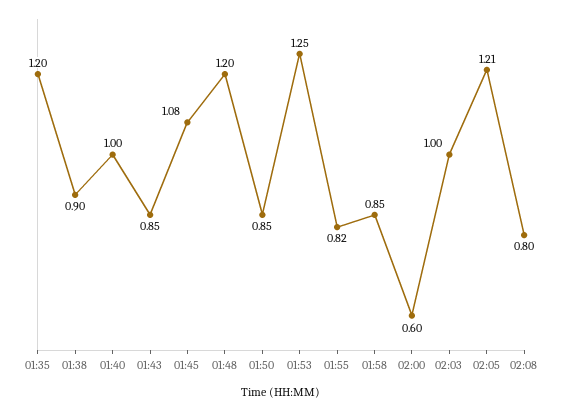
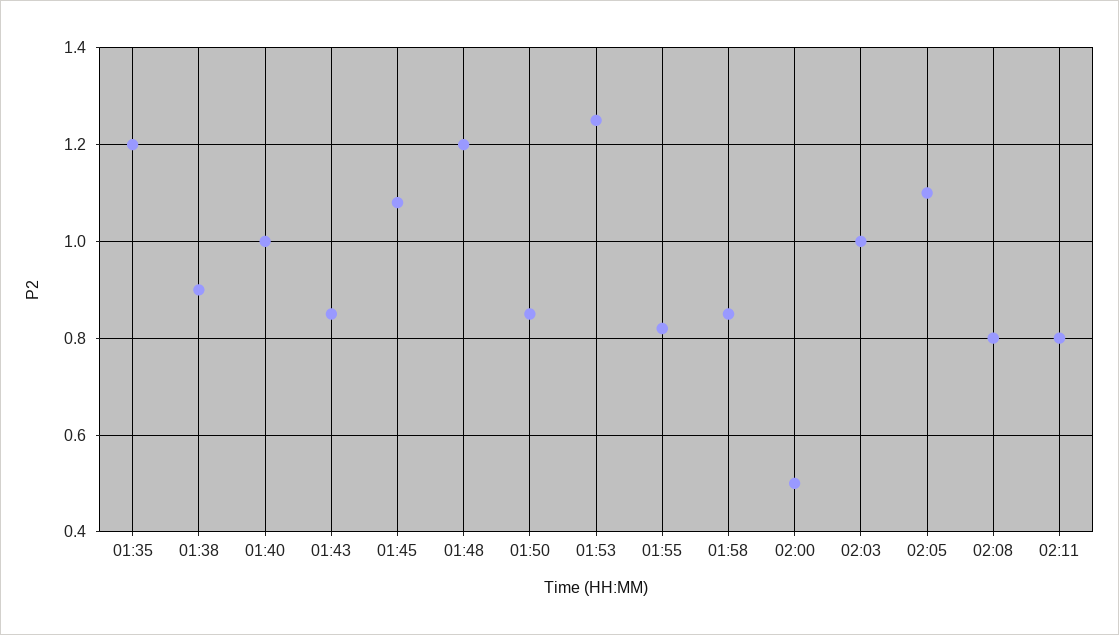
02:00: 0.6 -> 0.5
02:05: 1.21 -> 1.1
02:11: none -> 0.8

